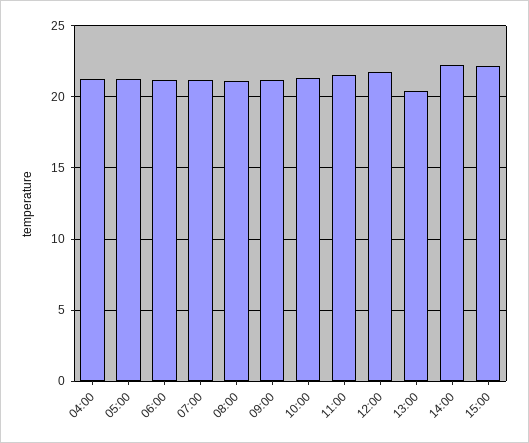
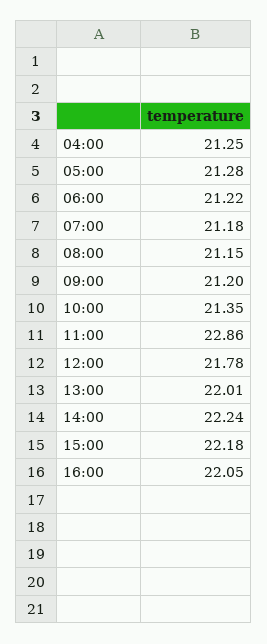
11:00: 21.5 -> 22.86
13:00: 20.5 -> 22.01
16:00: none -> 22.05

